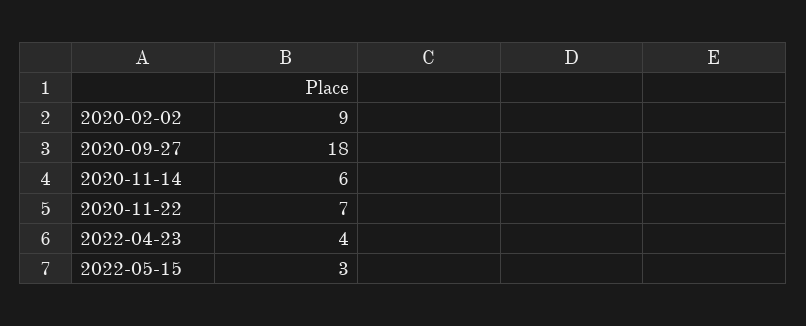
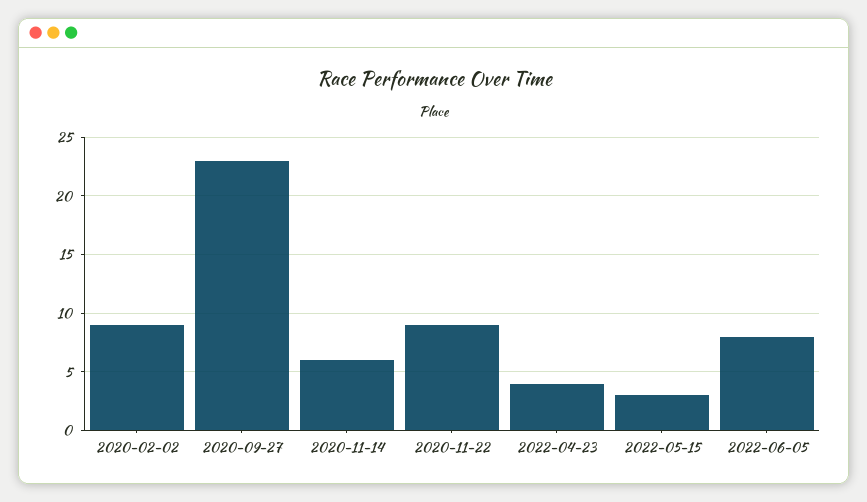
2020-09-27: 18 -> 23
2020-11-22: 7 -> 9
2022-06-05: none -> 8

